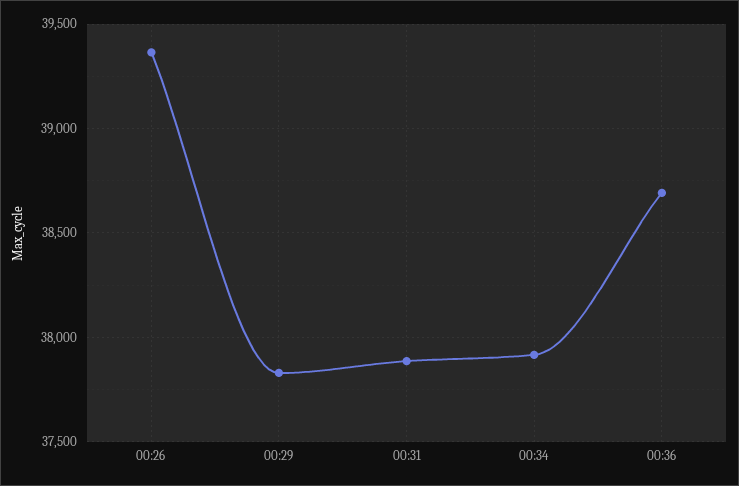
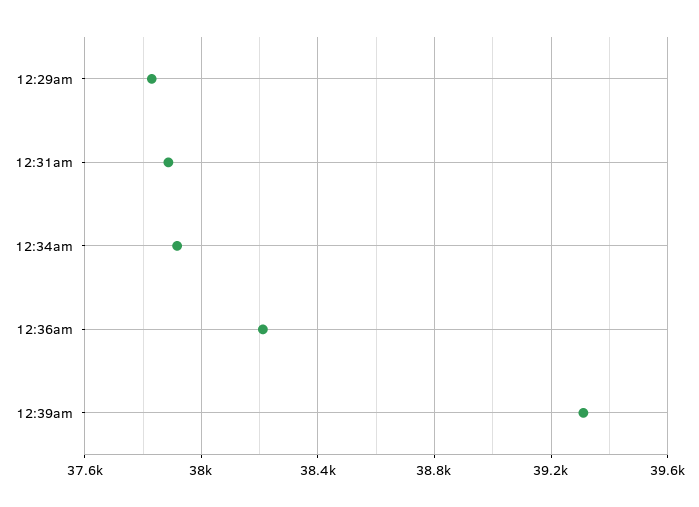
00:26: 39350 -> none
00:36: 38700 -> 38200
12:39am: none -> 39300

